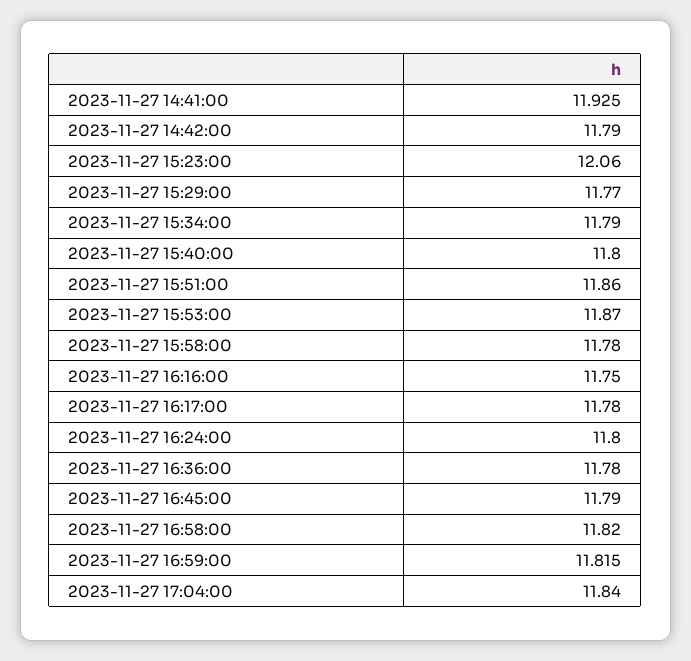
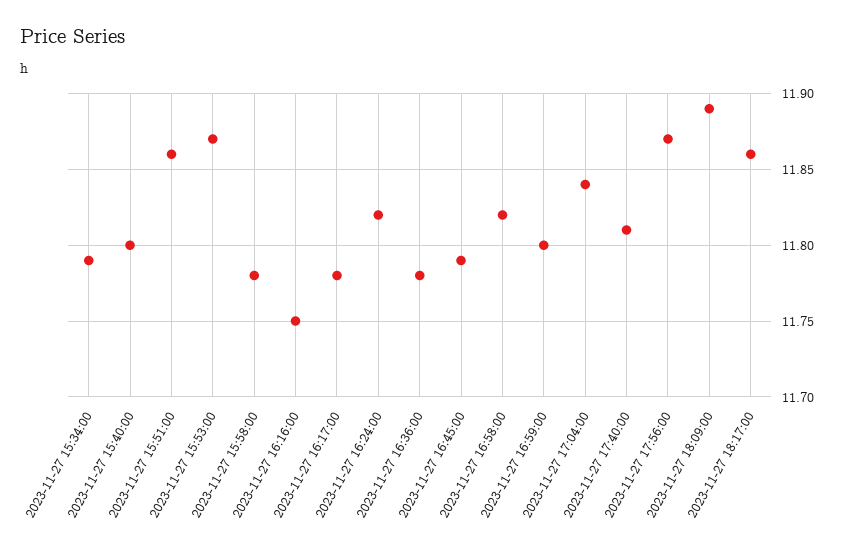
2023-11-27 14:41:00: 11.925 -> none
2023-11-27 14:42:00: 11.79 -> none
2023-11-27 15:23:00: 12.06 -> none
2023-11-27 15:29:00: 11.77 -> none
2023-11-27 16:24:00: 11.8 -> 11.82
2023-11-27 16:59:00: 11.815 -> 11.8
2023-11-27 17:40:00: none -> 11.81
2023-11-27 17:56:00: none -> 11.87
2023-11-27 18:09:00: none -> 11.89
2023-11-27 18:17:00: none -> 11.86

